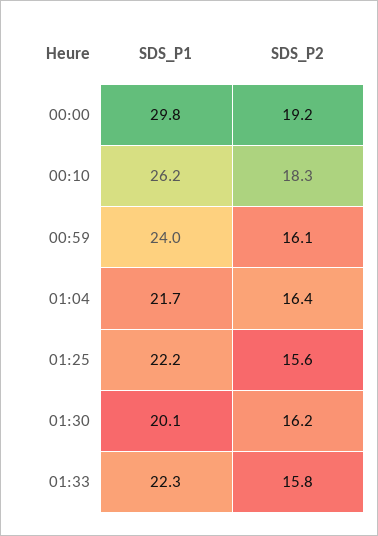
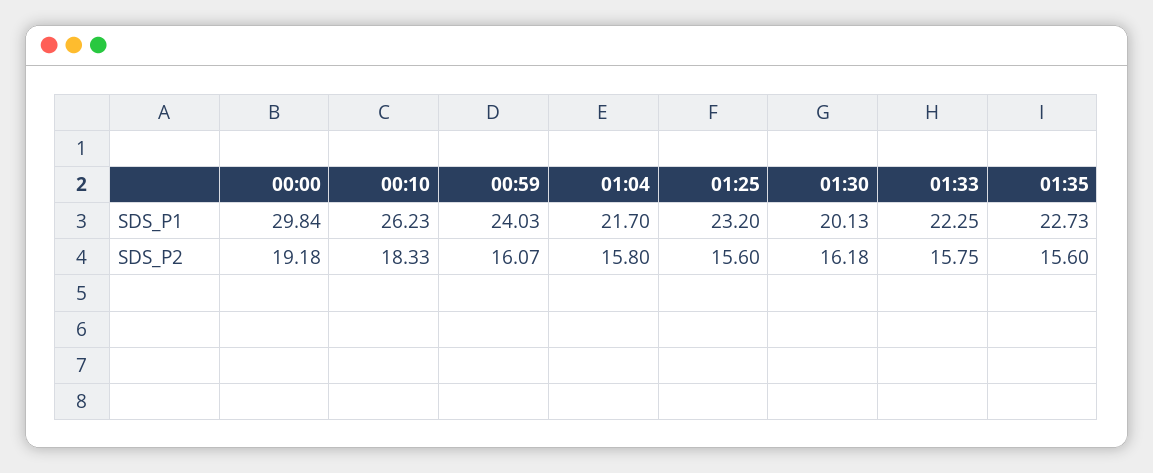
SDS_P2, 01:04: 16.4 -> 15.8
SDS_P1, 01:25: 22.2 -> 23.2
SDS_P1, 01:35: none -> 22.73
SDS_P2, 01:35: none -> 15.6

